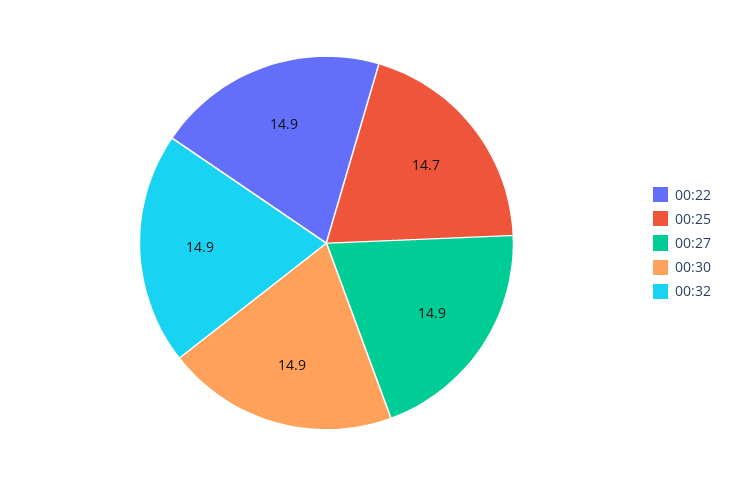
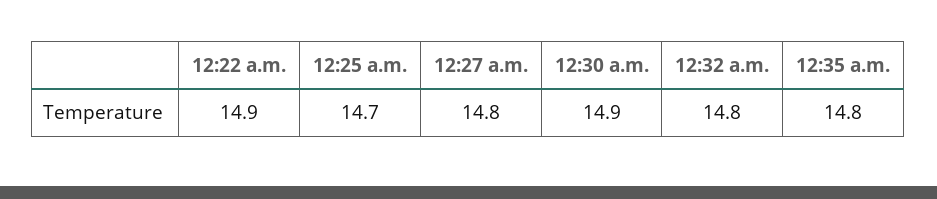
00:27: 14.9 -> 14.8
00:32: 14.9 -> 14.8
12:35 a.m.: none -> 14.8

